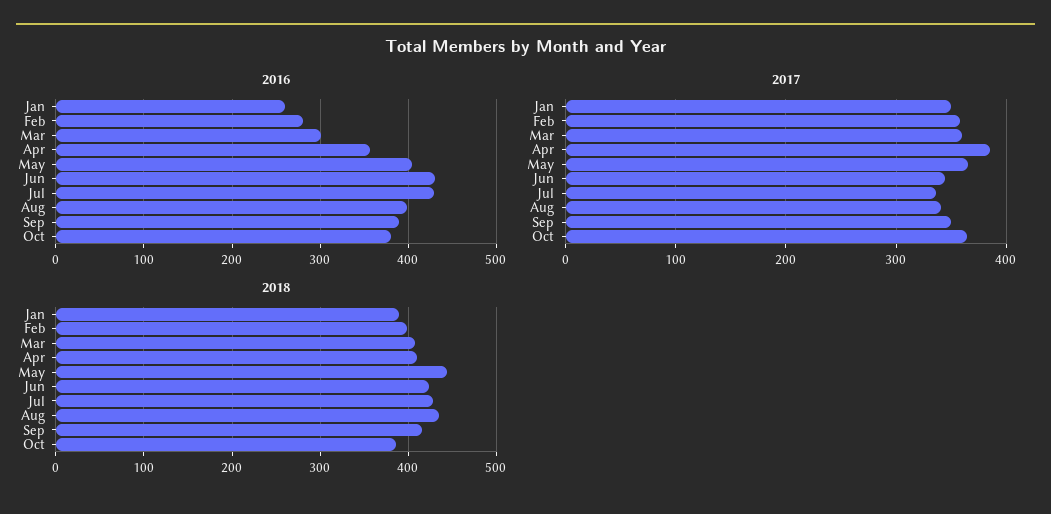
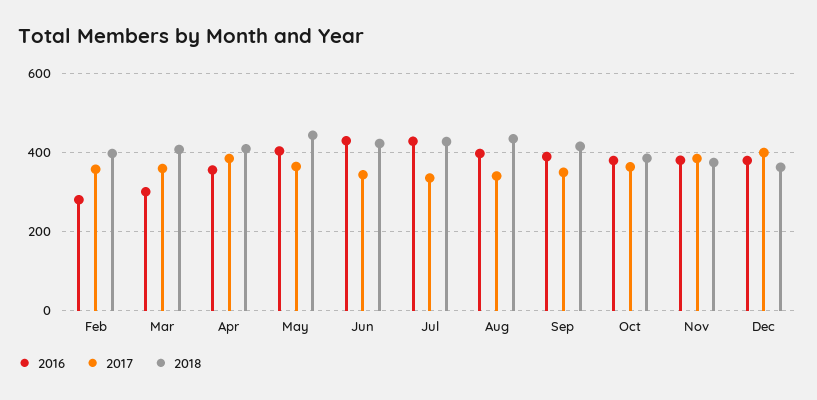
2016, Jan: 260 -> none
2017, Jan: 350 -> none
2018, Jan: 390 -> none
2016, Nov: none -> 380
2017, Nov: none -> 380
2018, Nov: none -> 380
2016, Dec: none -> 380
2017, Dec: none -> 400
2018, Dec: none -> 360

